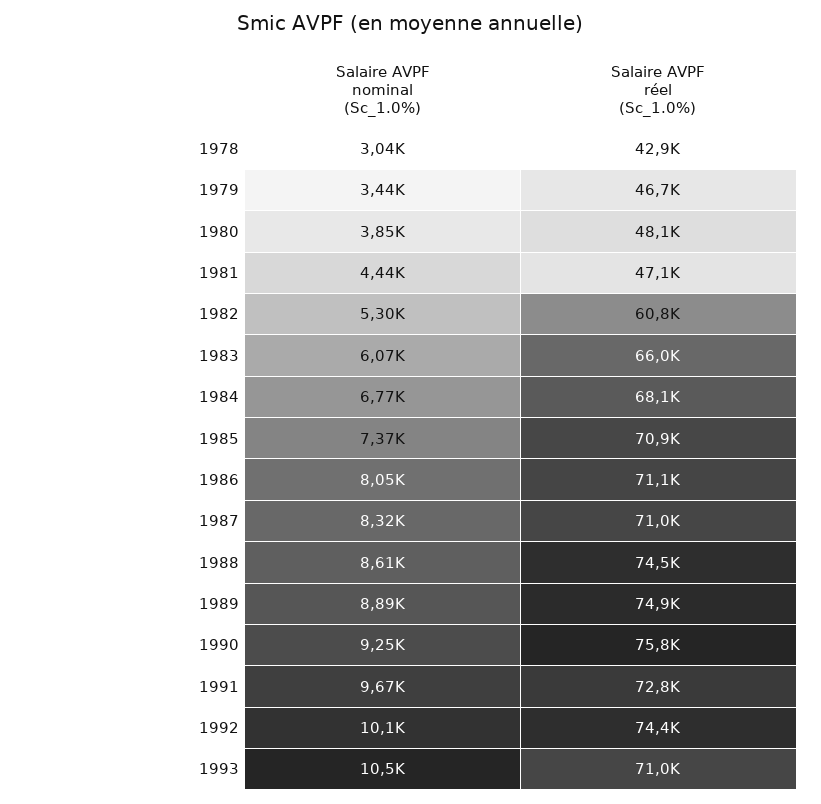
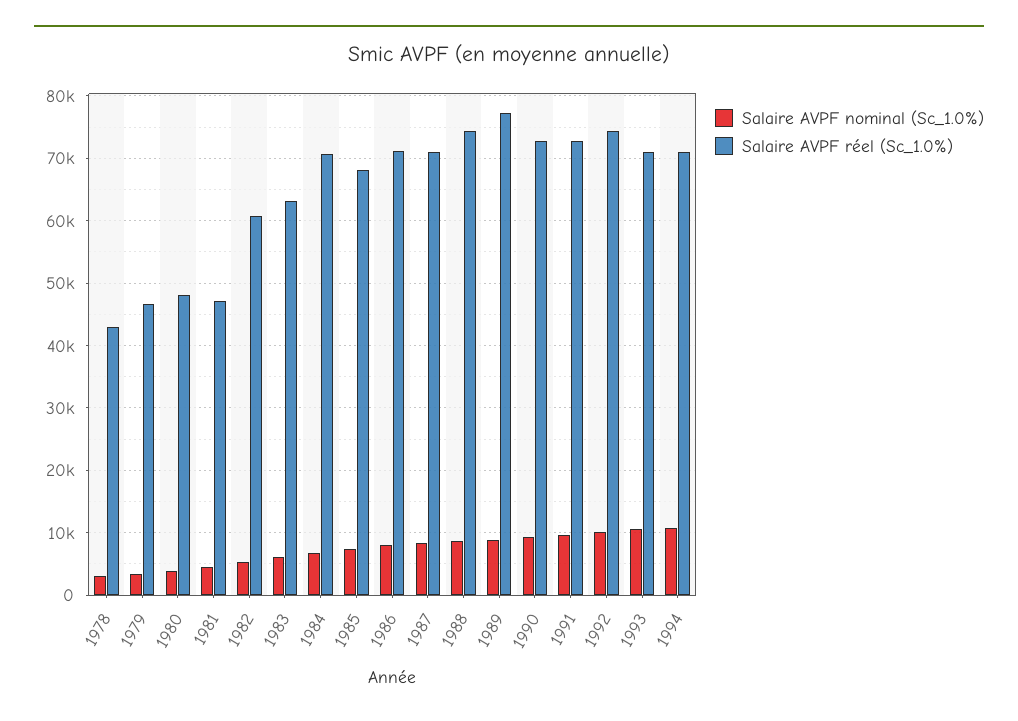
Salaire AVPF réel (Sc_1.0%), 1983: 66000 -> 63000
Salaire AVPF réel (Sc_1.0%), 1984: 68100 -> 71000
Salaire AVPF réel (Sc_1.0%), 1985: 70900 -> 68000
Salaire AVPF réel (Sc_1.0%), 1989: 74900 -> 77000
Salaire AVPF réel (Sc_1.0%), 1990: 75800 -> 73000
Salaire AVPF nominal (Sc_1.0%), 1994: none -> 11000
Salaire AVPF réel (Sc_1.0%), 1994: none -> 71000

